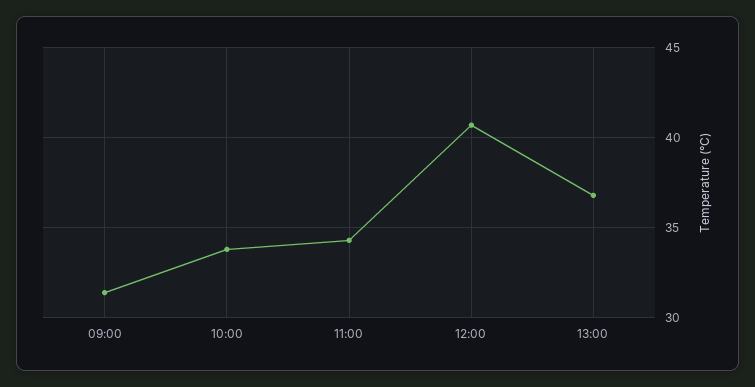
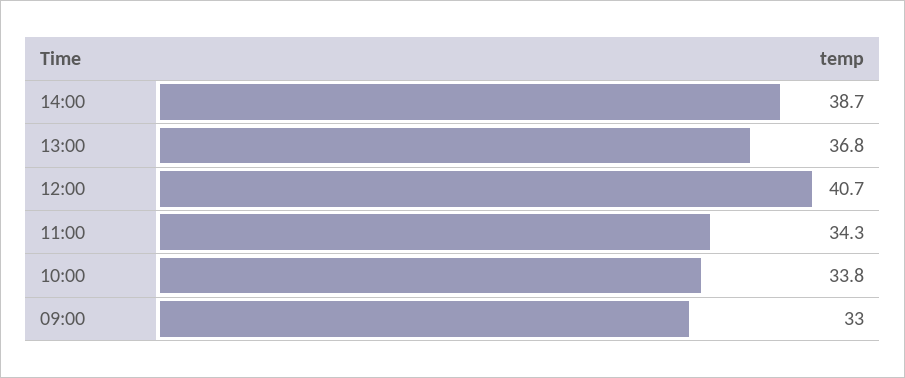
09:00: 31.5 -> 33
14:00: none -> 38.7

